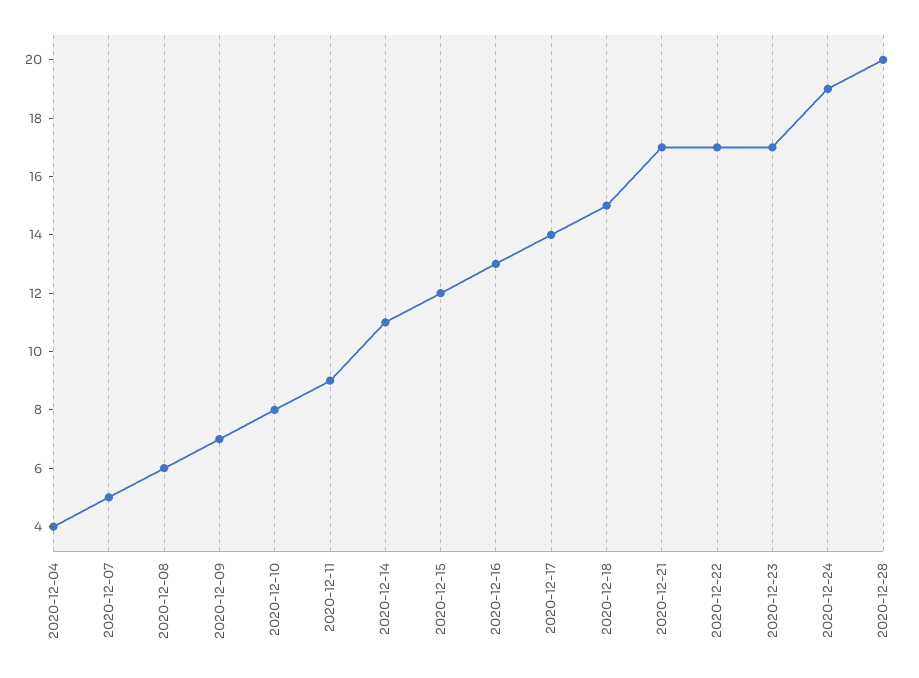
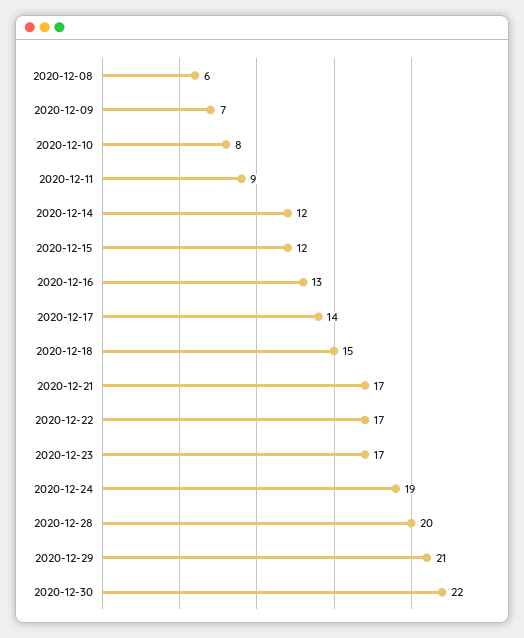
2020-12-04: 4 -> none
2020-12-07: 5 -> none
2020-12-14: 11 -> 12
2020-12-29: none -> 21
2020-12-30: none -> 22

